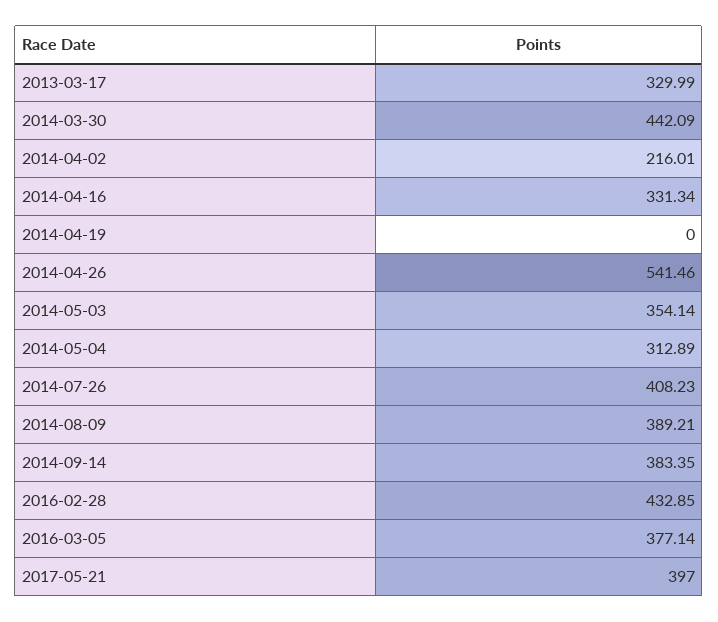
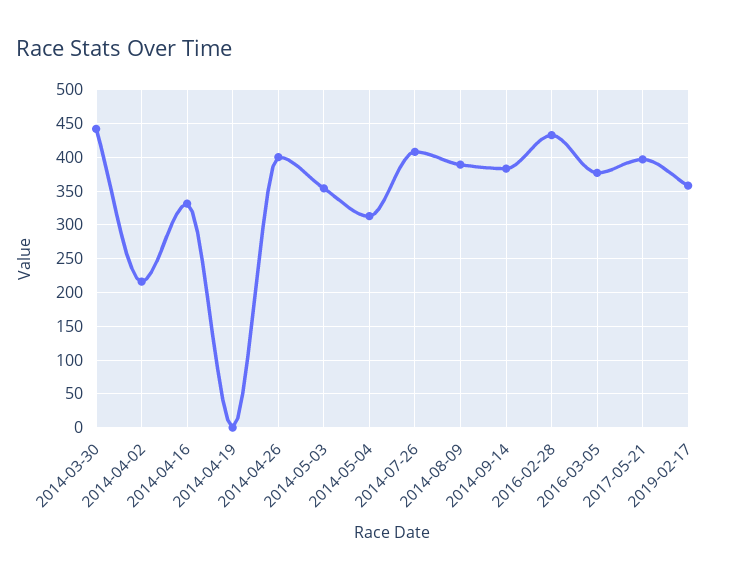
2013-03-17: 329.99 -> none
2014-04-26: 541.46 -> 400
2019-02-17: none -> 360

